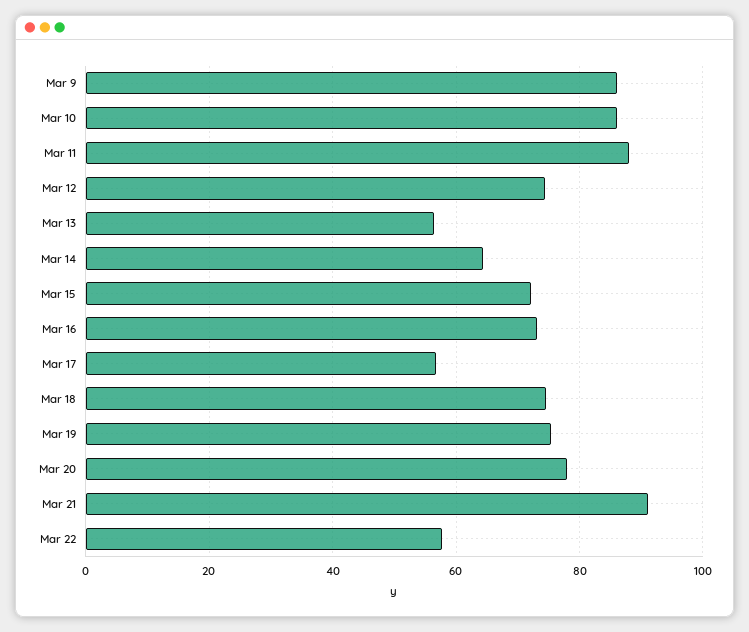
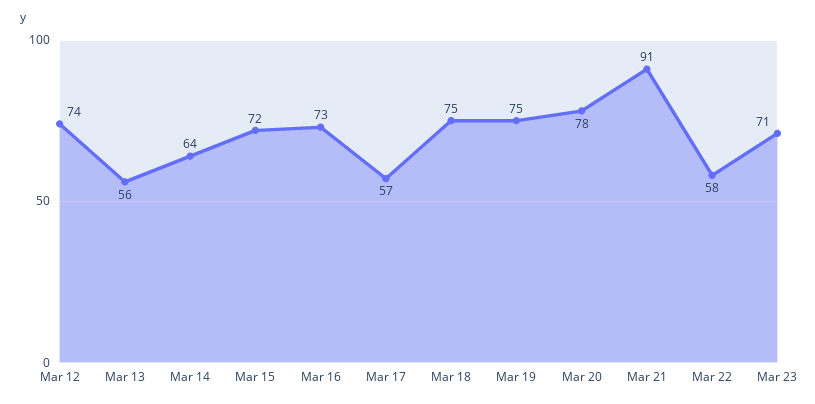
Mar 9: 86 -> none
Mar 10: 86 -> none
Mar 11: 88 -> none
Mar 23: none -> 71

